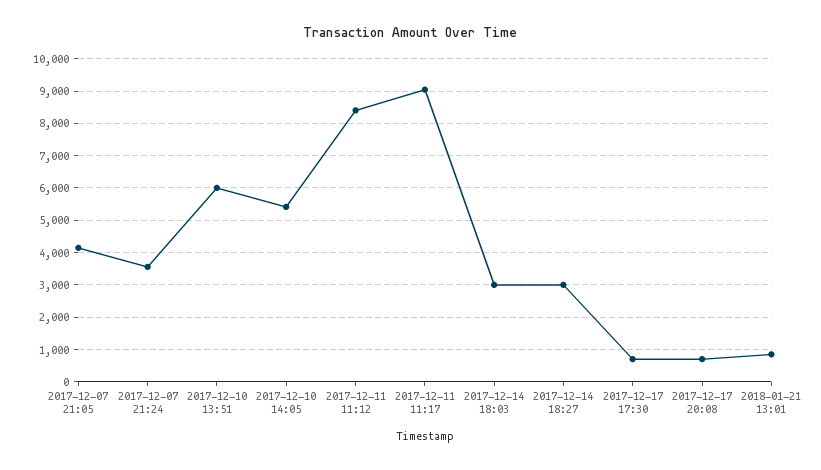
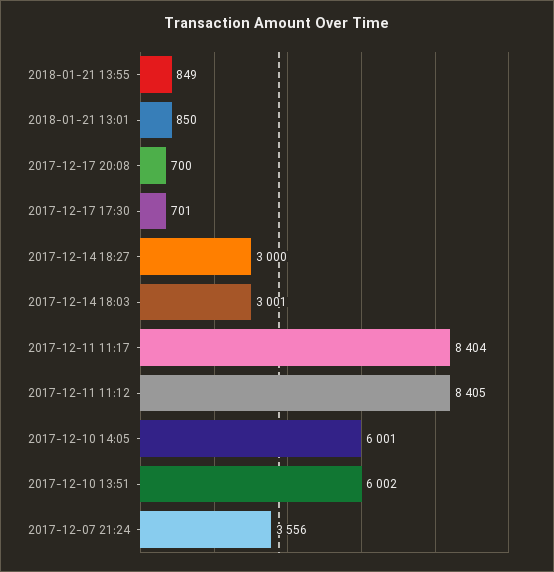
2017-12-07 21:05: 4200 -> none
2017-12-10 14:05: 5400 -> 6001
2017-12-11 11:17: 9000 -> 8404
2018-01-21 13:55: none -> 849

